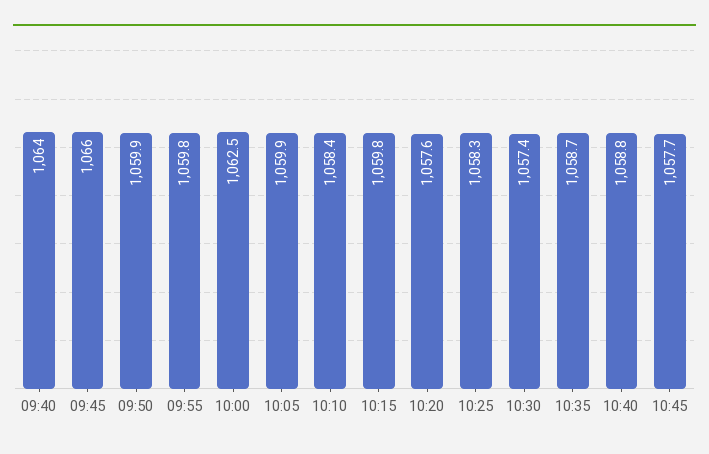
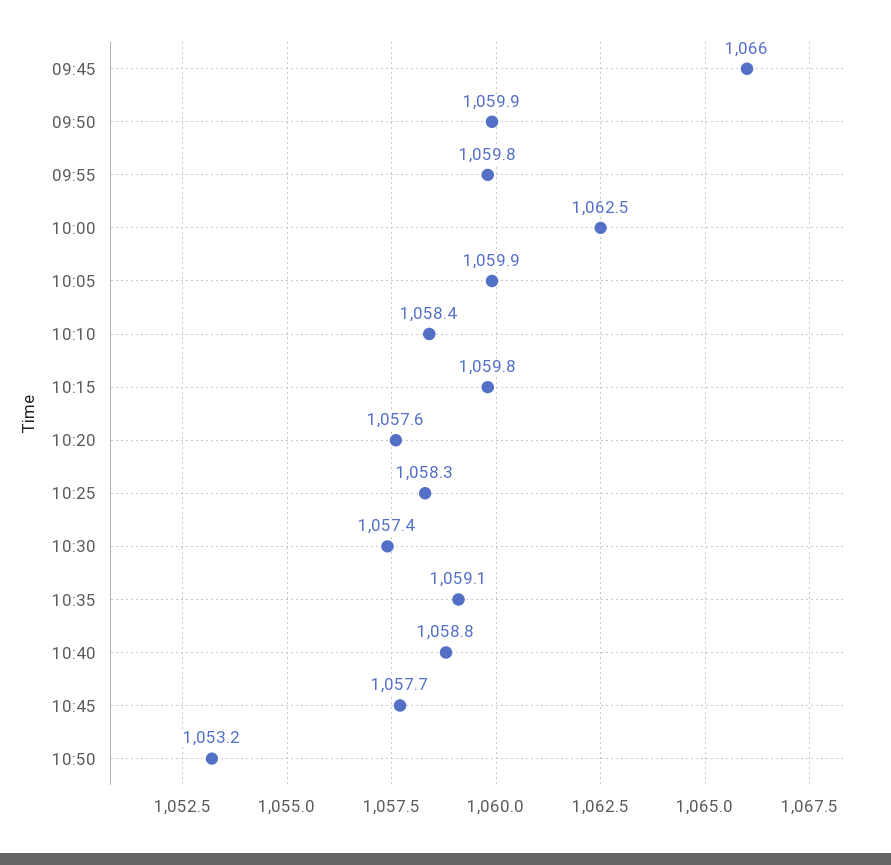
09:40: 1064 -> none
10:35: 1058.7 -> 1059.1
10:50: none -> 1053.2

